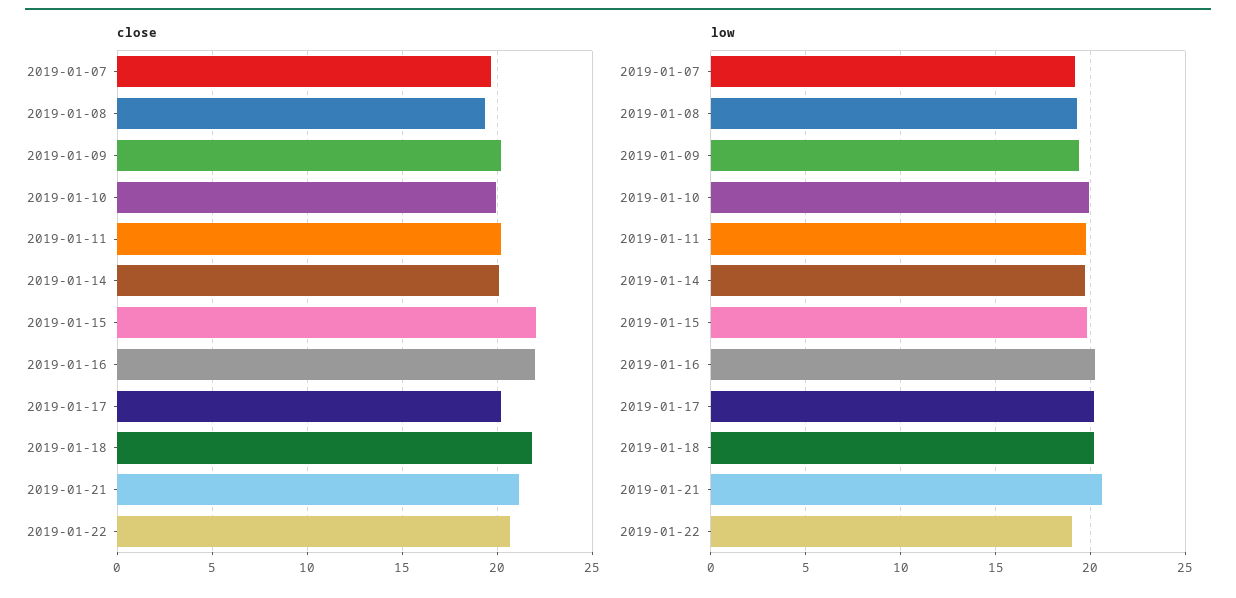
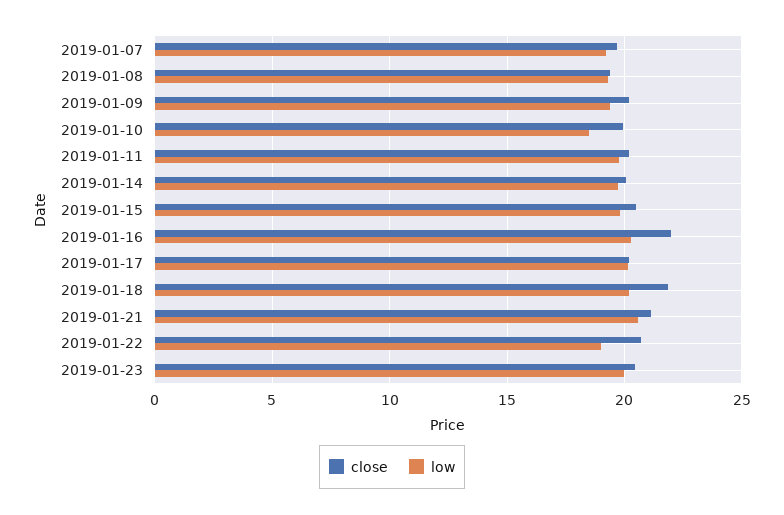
close, 2019-01-15: 22 -> 20.5
low, 2019-01-10: 20 -> 18.5
close, 2019-01-23: none -> 20.5
low, 2019-01-23: none -> 20

